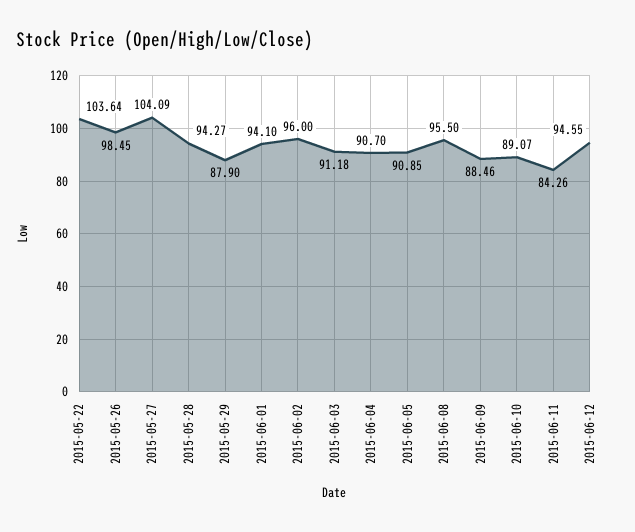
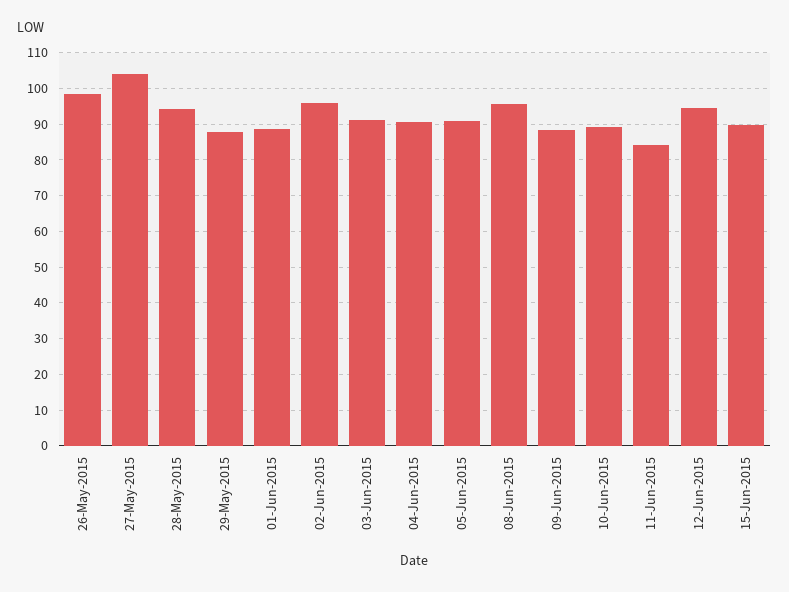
2015-05-22: 103.64 -> none
2015-06-01: 94.1 -> 88
15-Jun-2015: none -> 90

